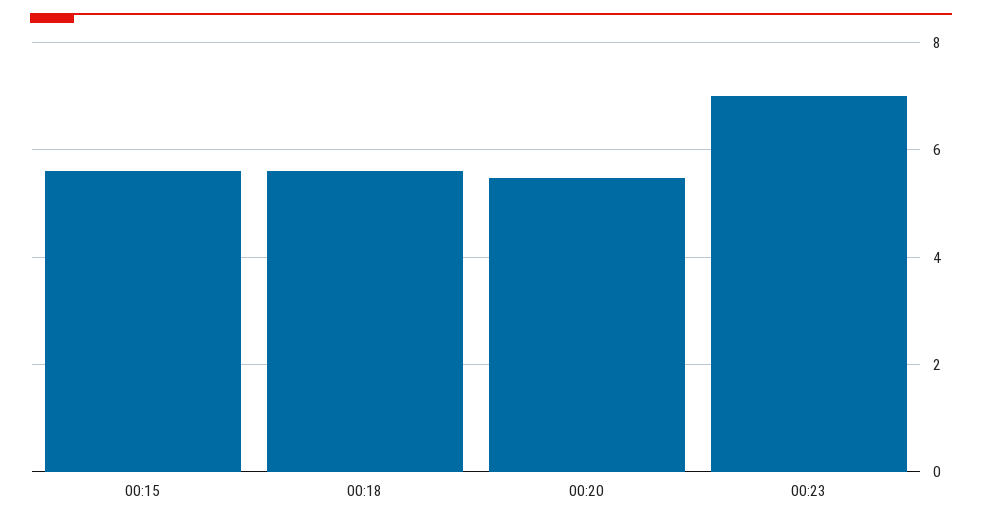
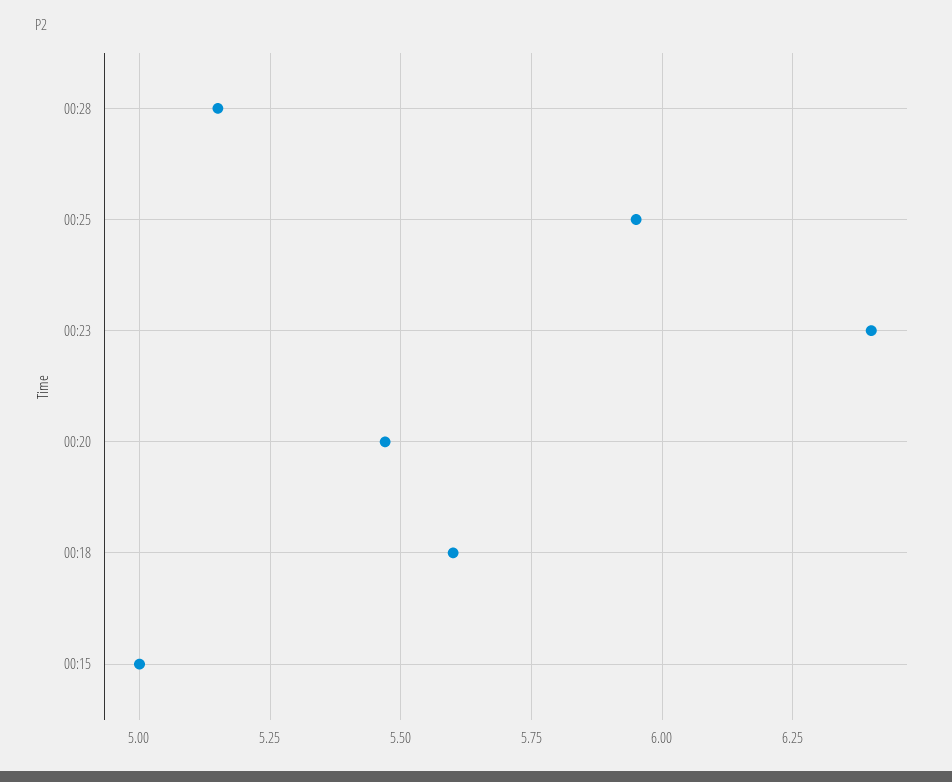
00:15: 5.6 -> 5
00:23: 7 -> 6.4
00:28: none -> 5.15
00:25: none -> 5.95

